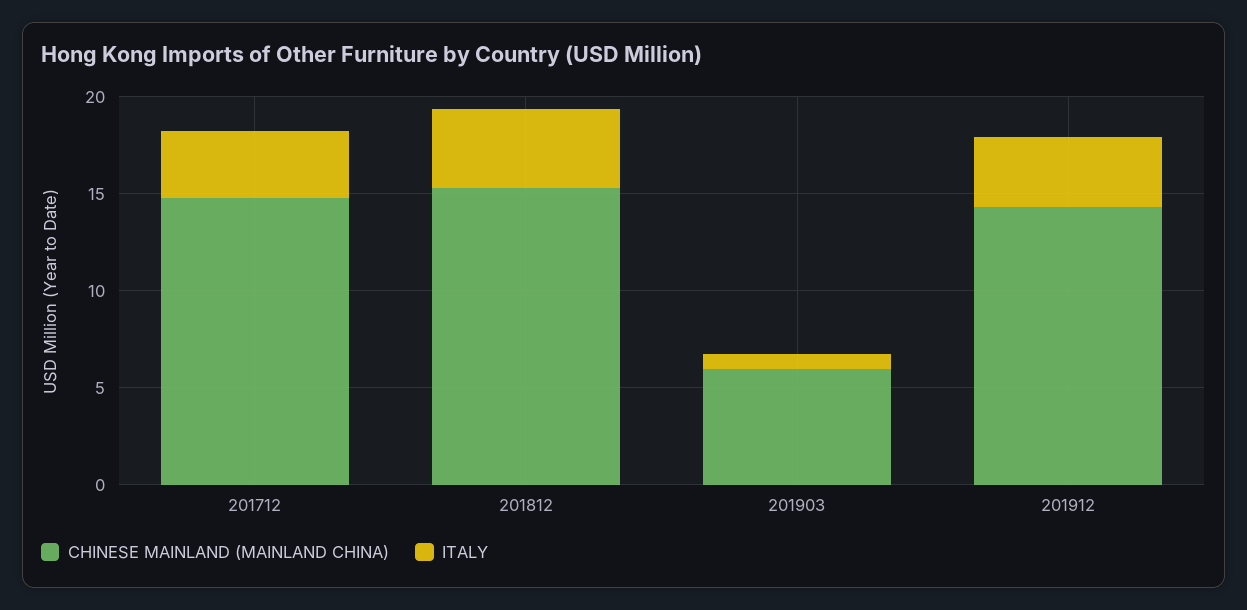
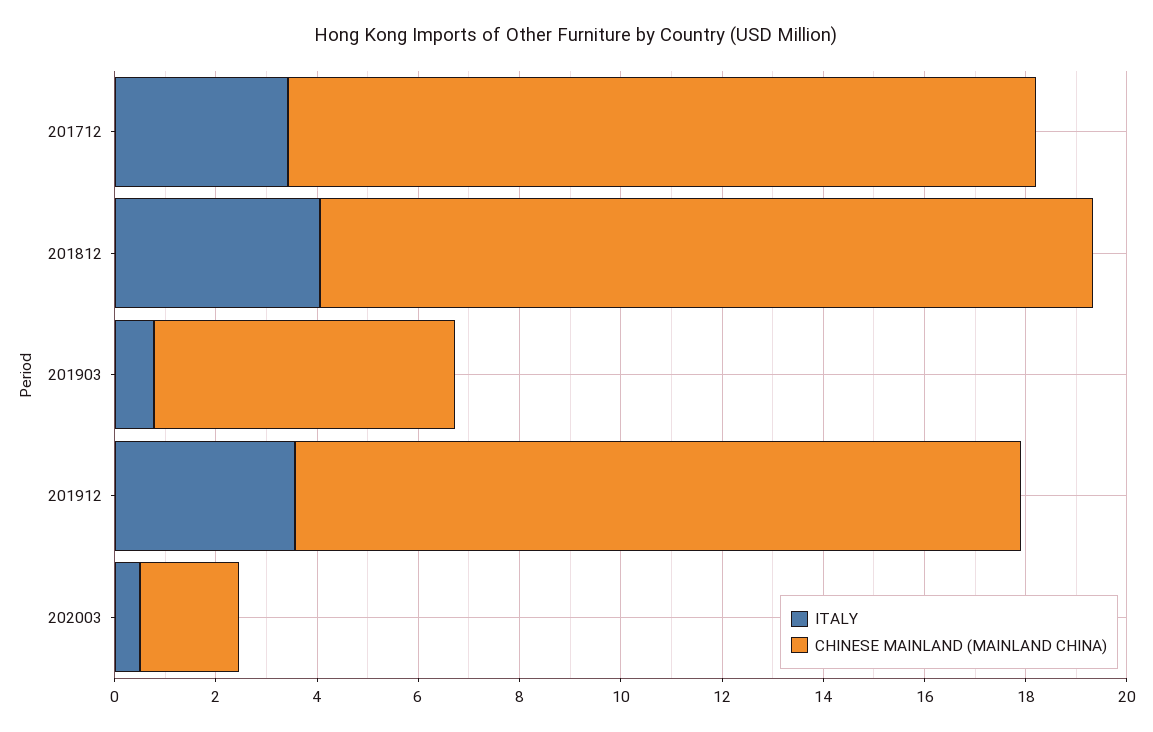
ITALY, 202003: none -> 0.5
CHINESE MAINLAND (MAINLAND CHINA), 202003: none -> 2

